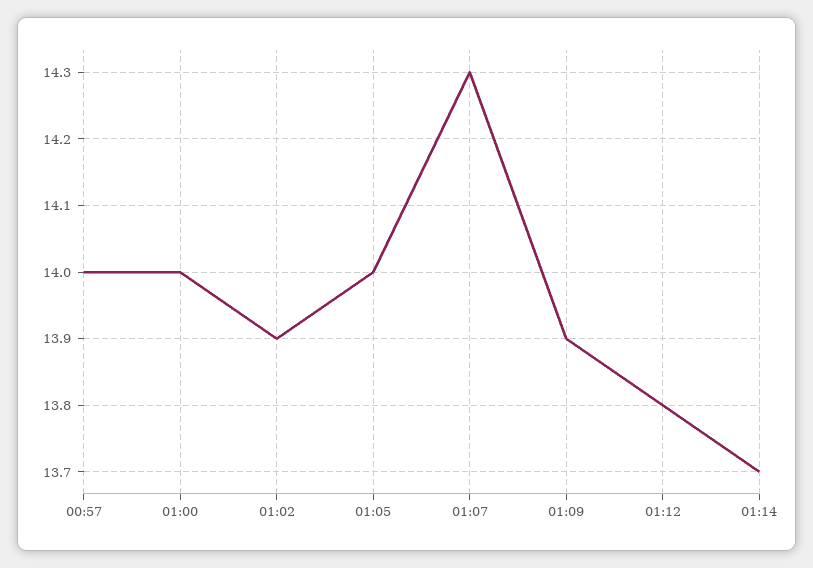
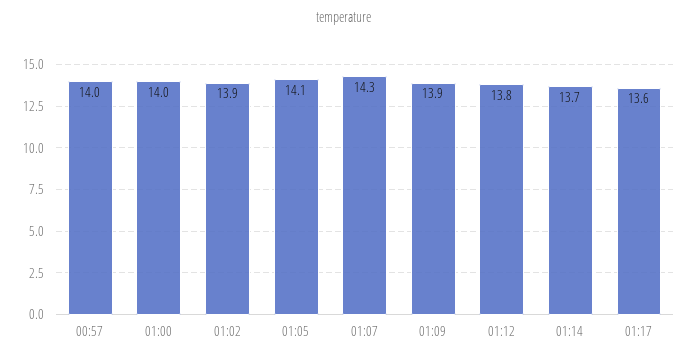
01:05: 14 -> 14.1
01:17: none -> 13.6

